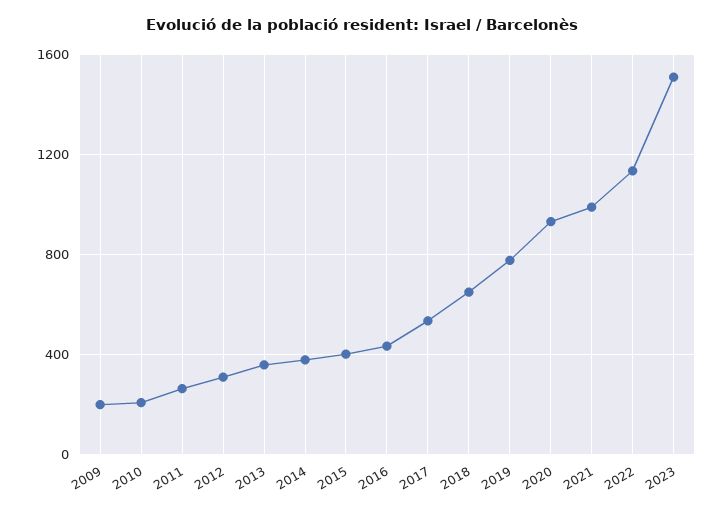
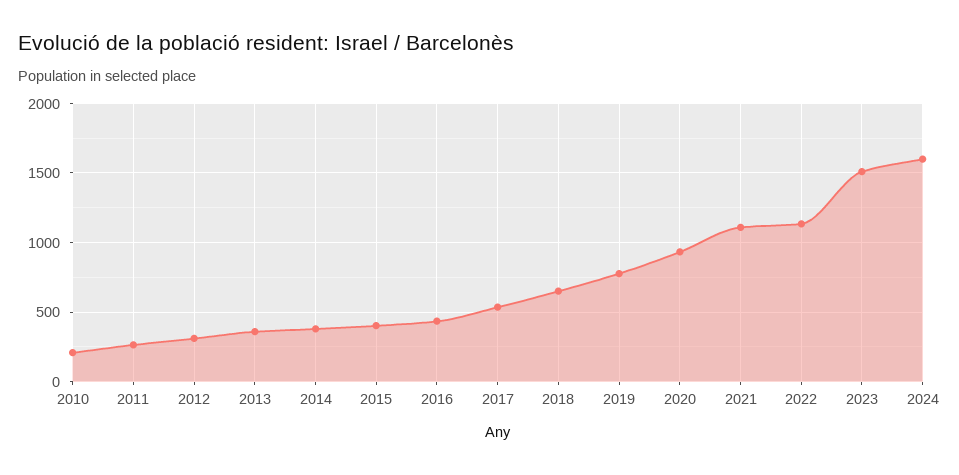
2009: 200 -> none
2021: 1000 -> 1100
2024: none -> 1600

